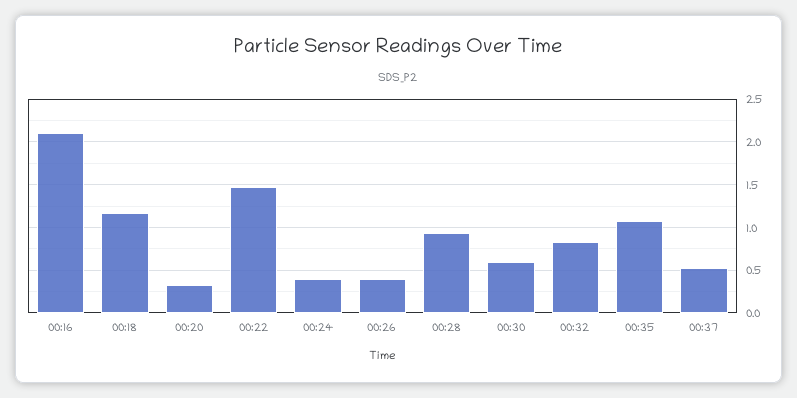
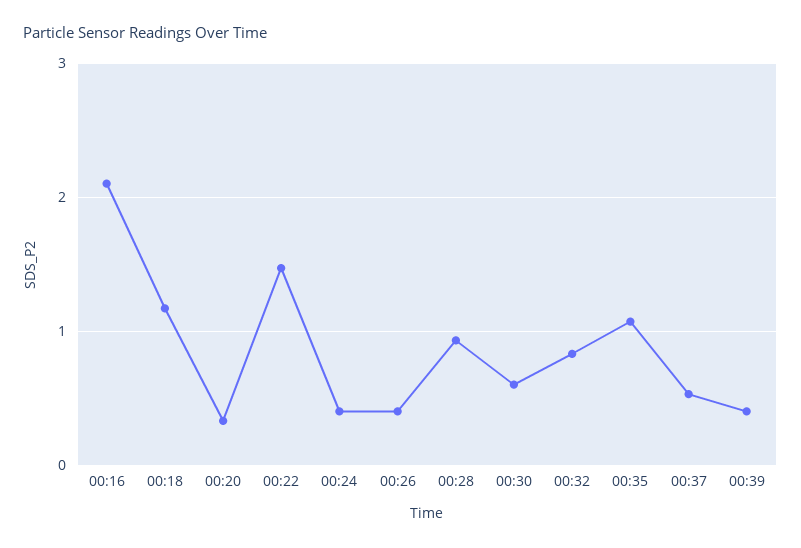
00:39: none -> 0.4

